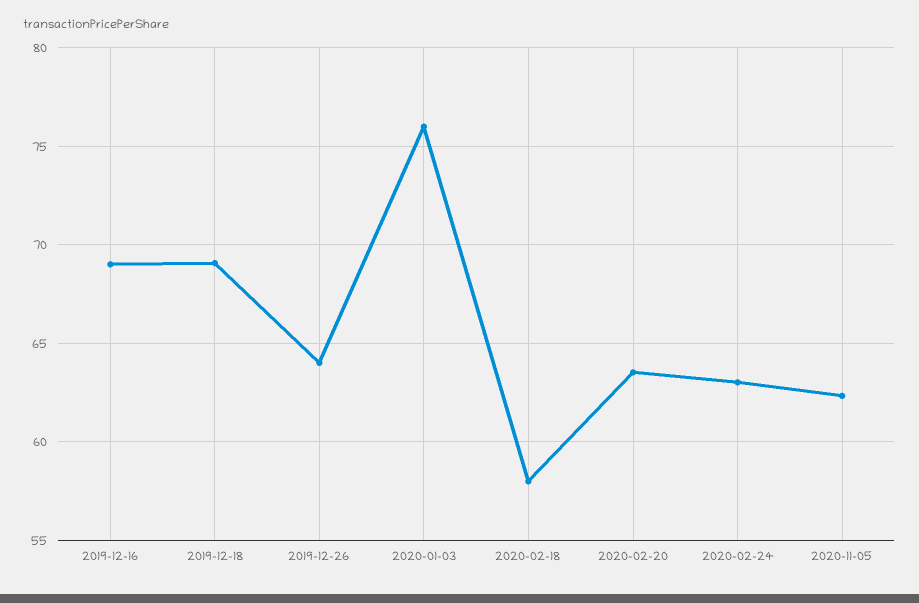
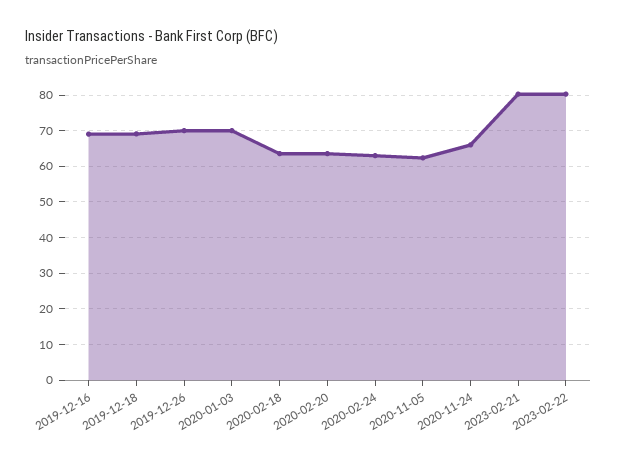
2019-12-26: 64 -> 70
2020-01-03: 76 -> 70
2020-02-18: 58 -> 64
2020-11-24: none -> 66
2023-02-21: none -> 80
2023-02-22: none -> 80

